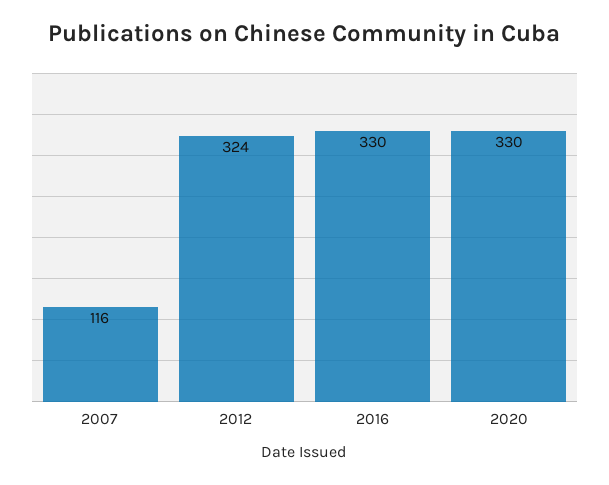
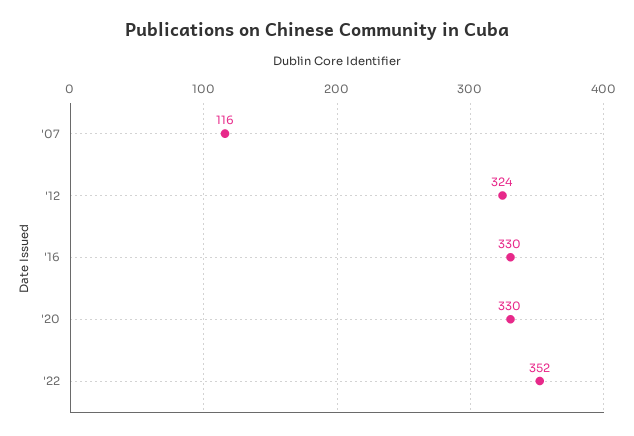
'22: none -> 352

